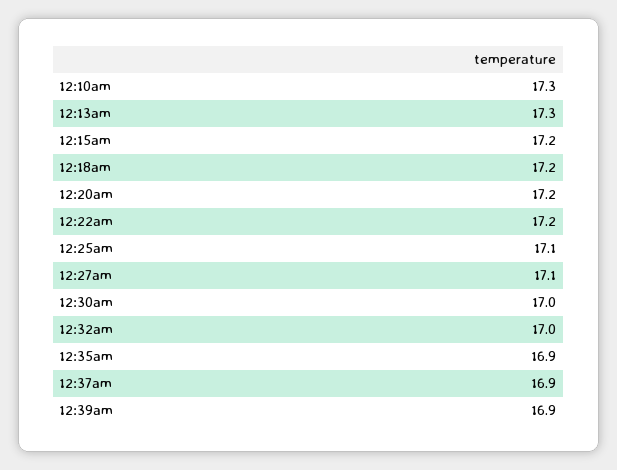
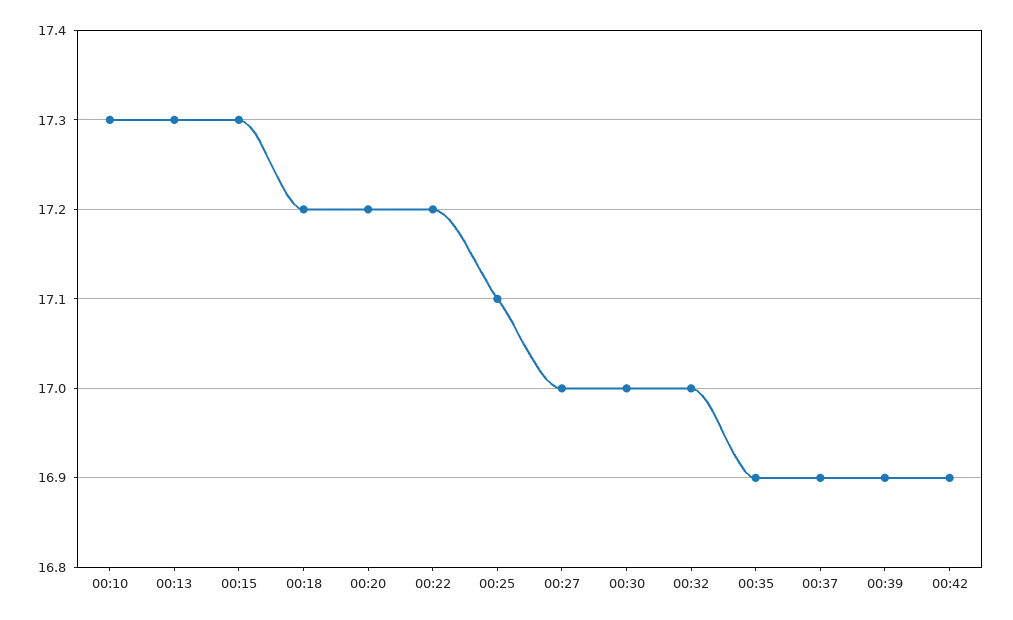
12:15am: 17.2 -> 17.3
12:27am: 17.1 -> 17
00:42: none -> 16.9

